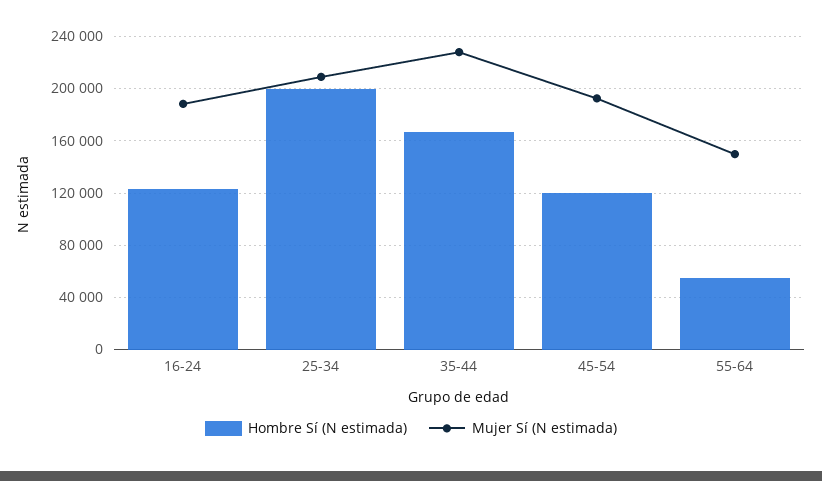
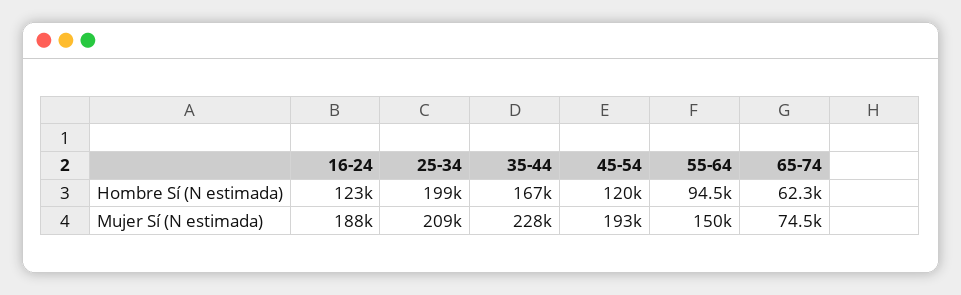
Hombre Sí (N estimada), 55-64: 55000 -> 94500
Hombre Sí (N estimada), 65-74: none -> 62300
Mujer Sí (N estimada), 65-74: none -> 74500

